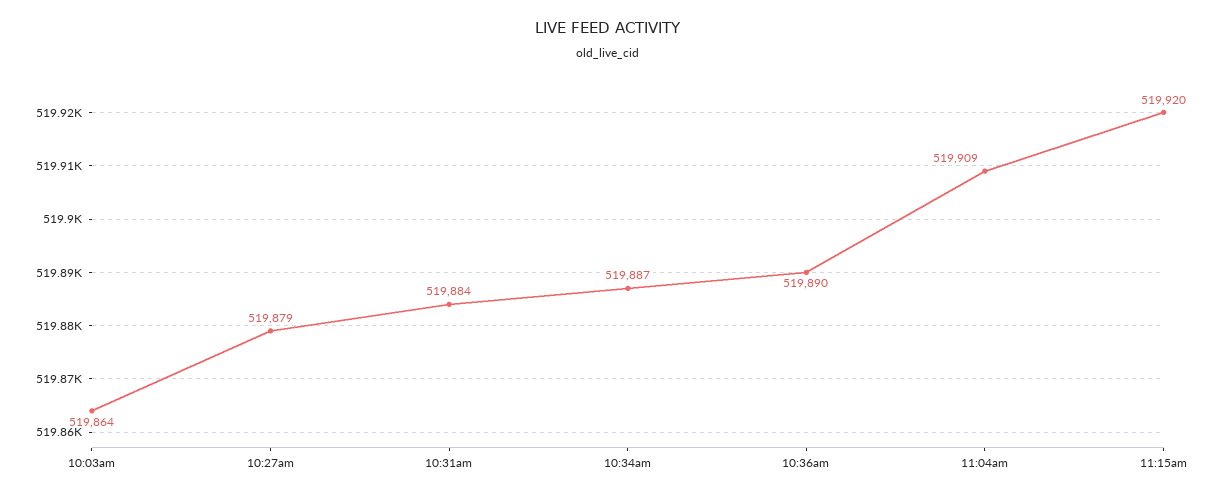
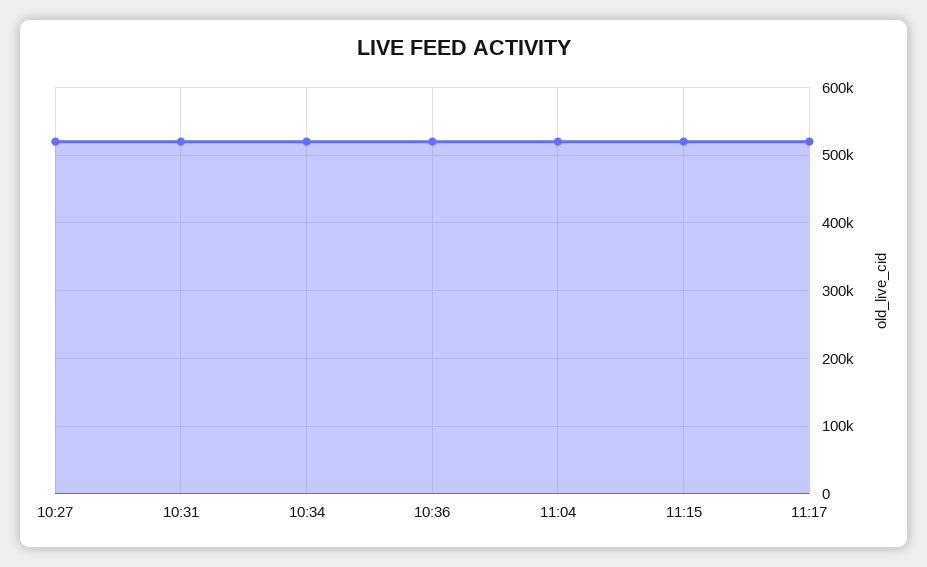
10:03am: 519864 -> none
11:17: none -> 520000

